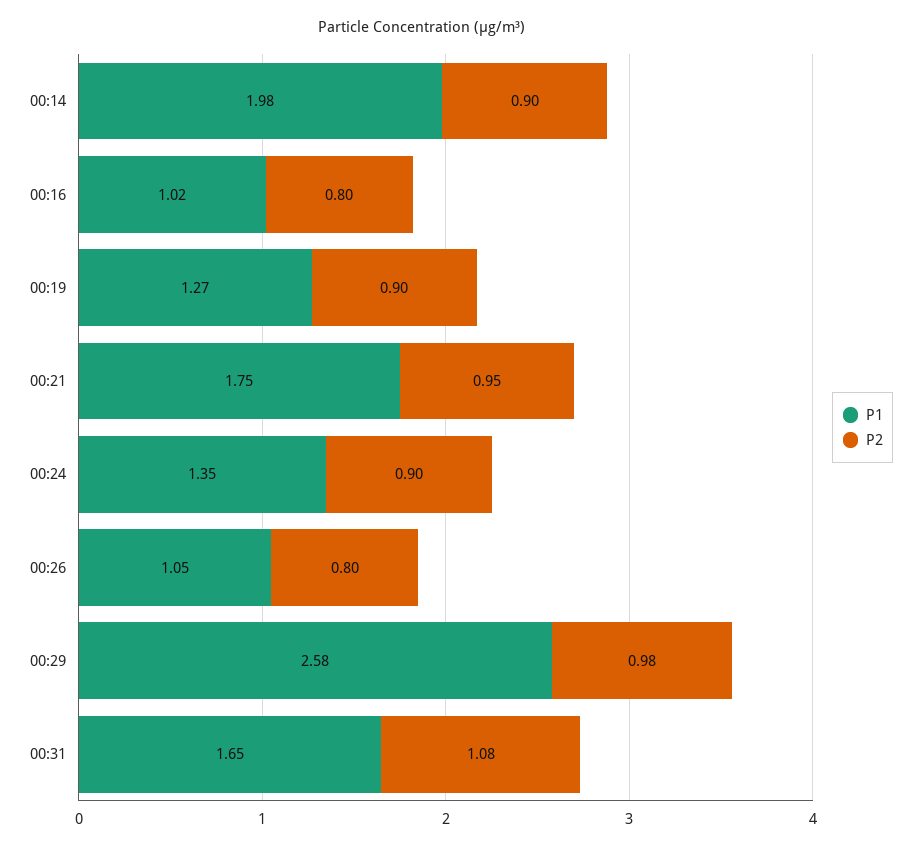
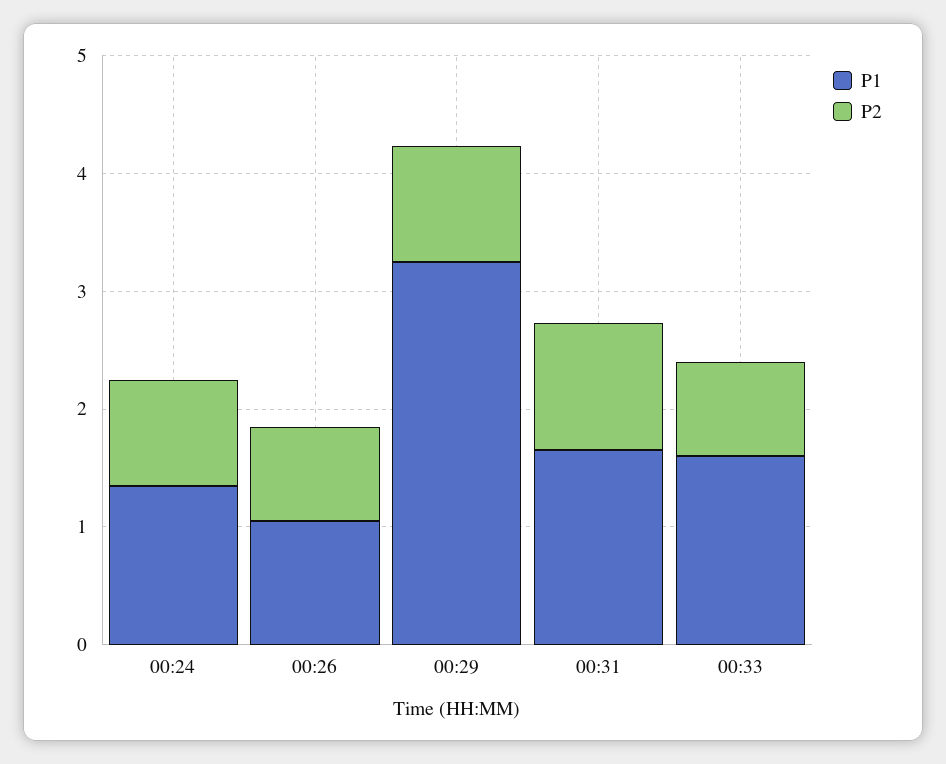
P1, 00:14: 1.98 -> none
P2, 00:14: 0.9 -> none
P1, 00:16: 1.02 -> none
P2, 00:16: 0.8 -> none
P1, 00:19: 1.27 -> none
P2, 00:19: 0.9 -> none
P1, 00:21: 1.75 -> none
P2, 00:21: 0.95 -> none
P1, 00:29: 2.58 -> 3.2
P1, 00:33: none -> 1.6
P2, 00:33: none -> 0.8

